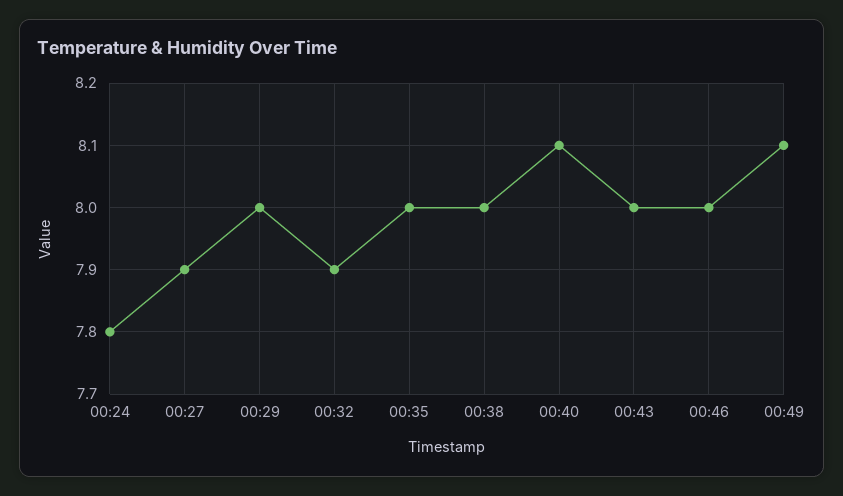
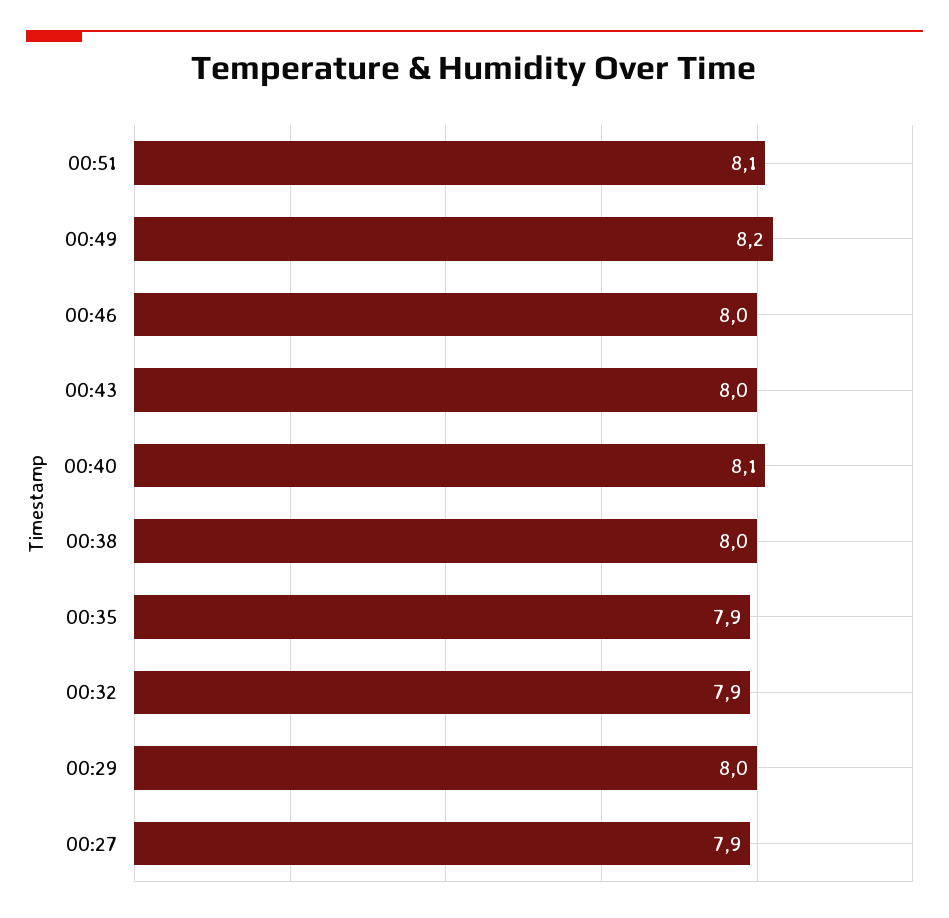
00:24: 7.8 -> none
00:35: 8 -> 7.9
00:49: 8.1 -> 8.2
00:51: none -> 8.1

